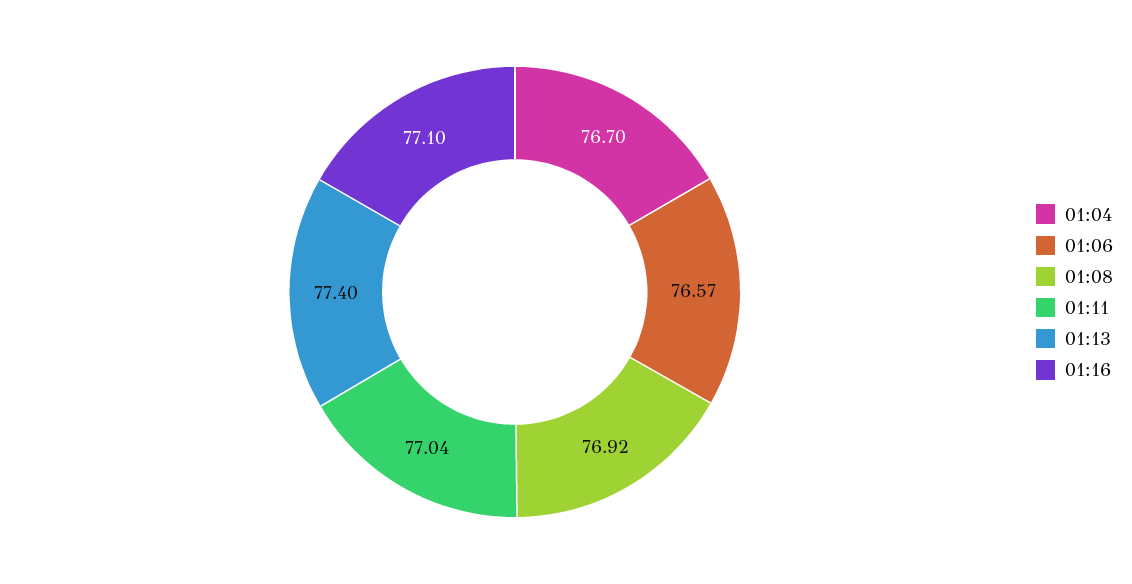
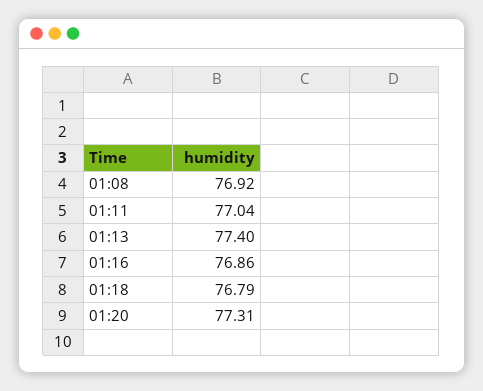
01:04: 76.7 -> none
01:06: 76.57 -> none
01:16: 77.1 -> 76.86
01:18: none -> 76.79
01:20: none -> 77.31

